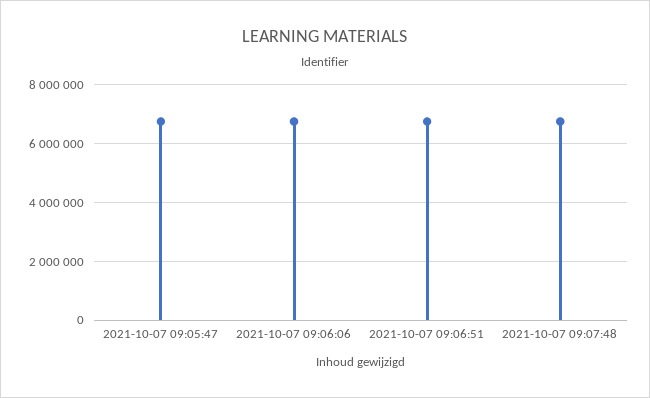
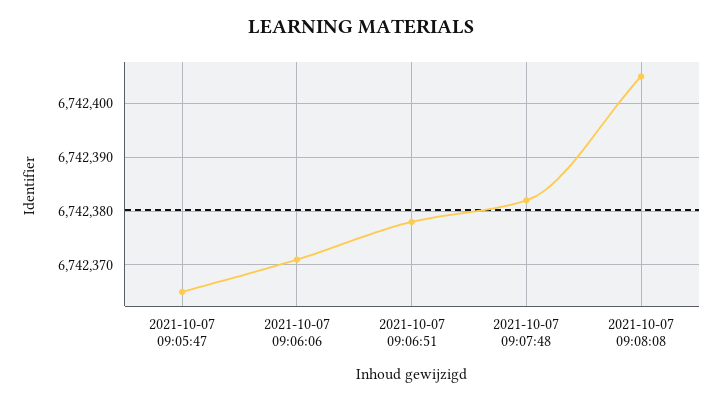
2021-10-07 09:08:08: none -> 6742405

